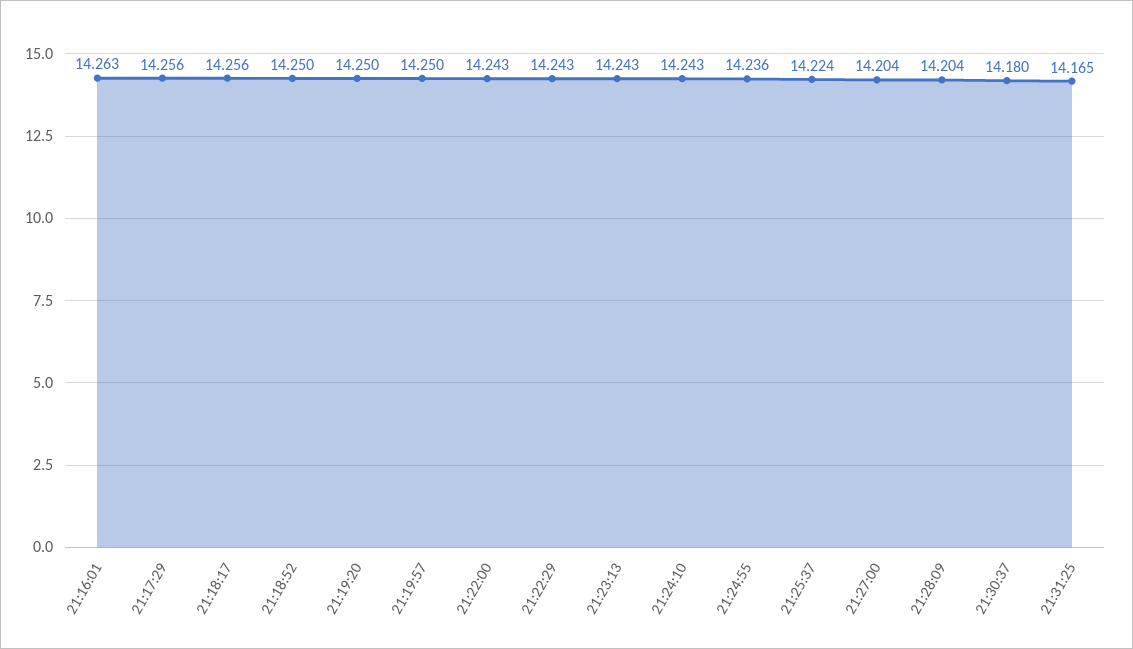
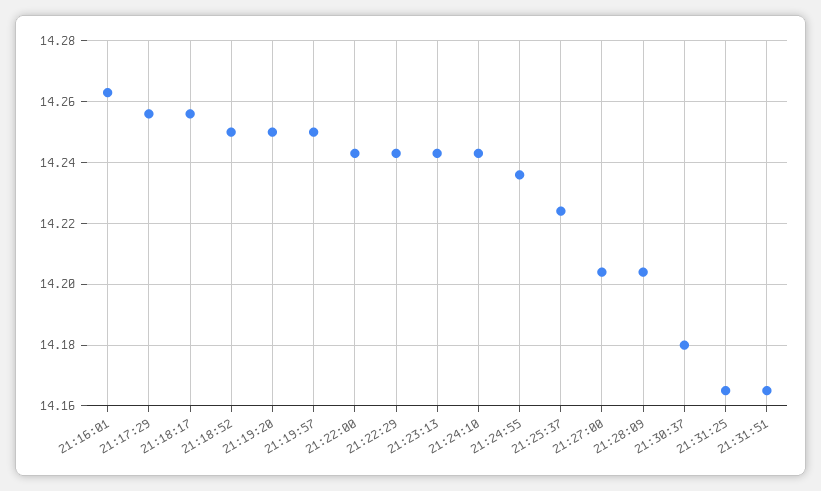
21:31:51: none -> 14.165

